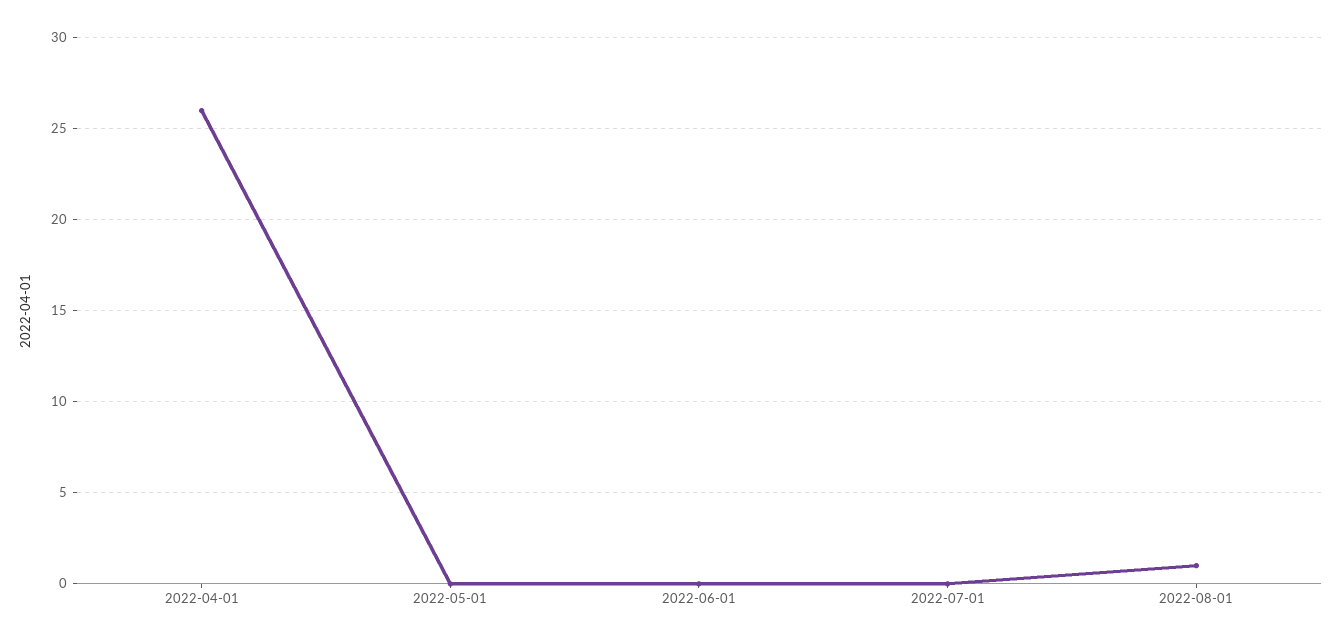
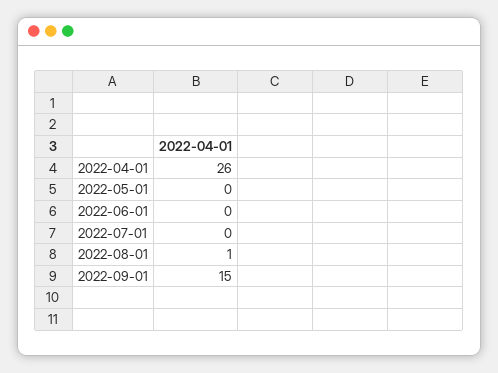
2022-09-01: none -> 15

